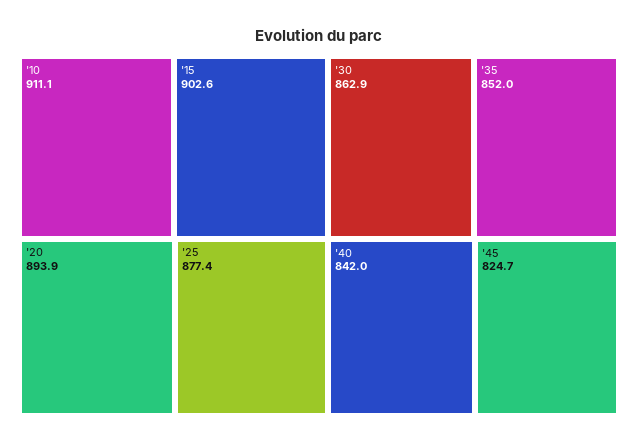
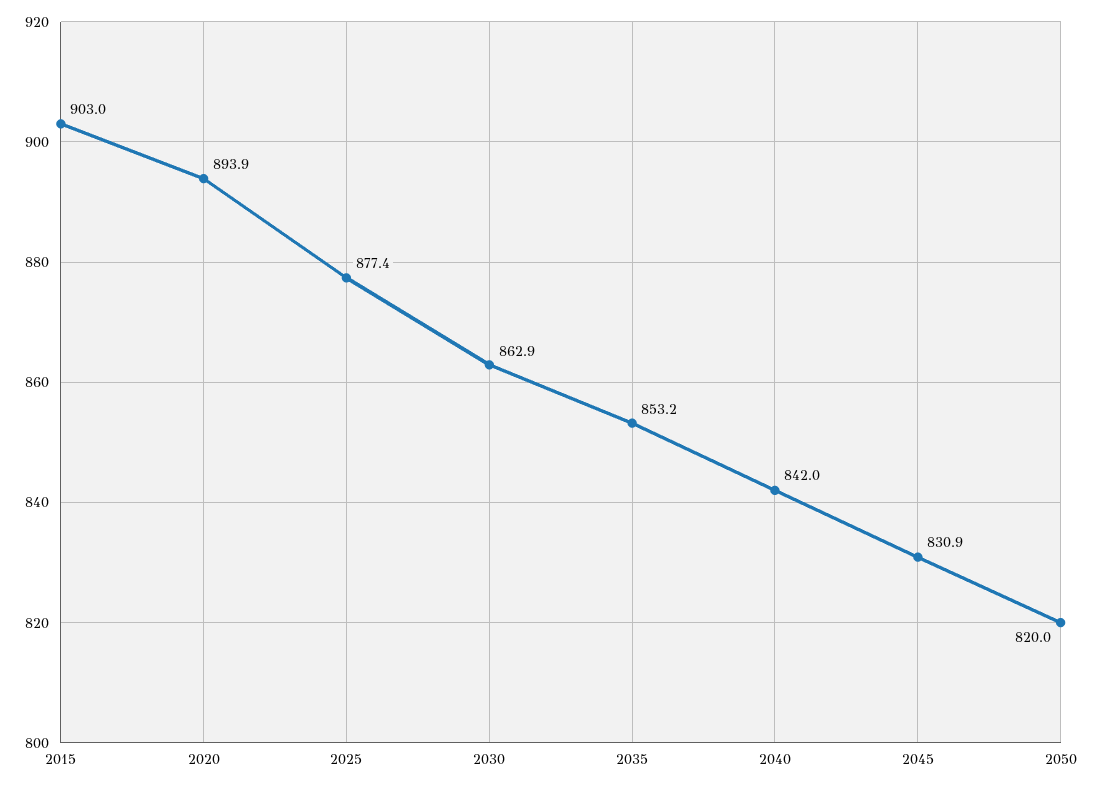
'10: 911.1 -> none
'15: 902.6 -> 903
'35: 852 -> 853.2
'45: 824.7 -> 830.9
2050: none -> 820

